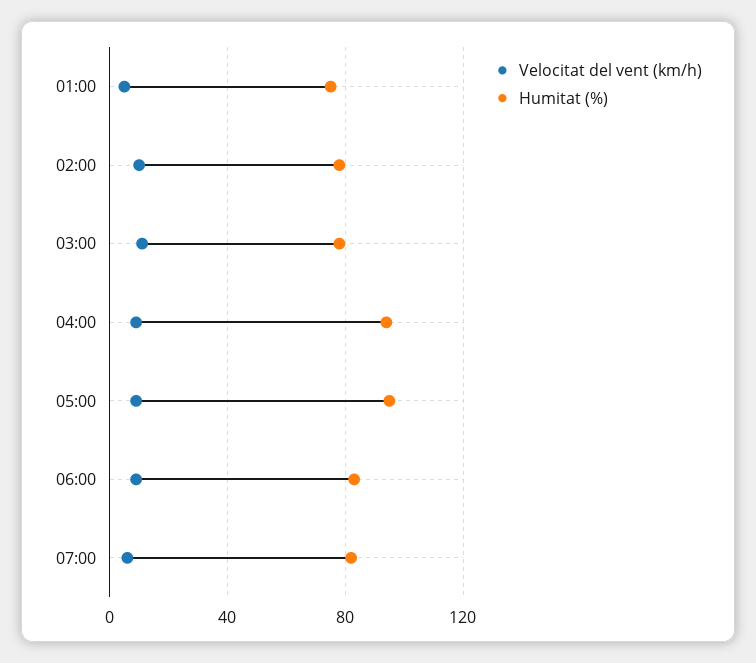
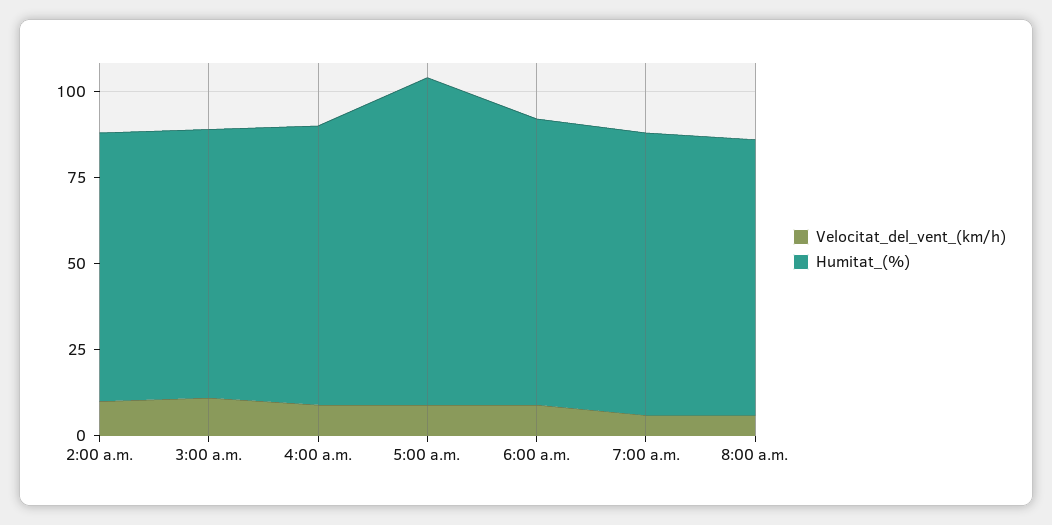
Velocitat del vent (km/h), 01:00: 5 -> none
Humitat (%), 01:00: 75 -> none
Humitat (%), 04:00: 95 -> 80
Velocitat del vent (km/h), 8:00 a.m.: none -> 5
Humitat (%), 8:00 a.m.: none -> 80

